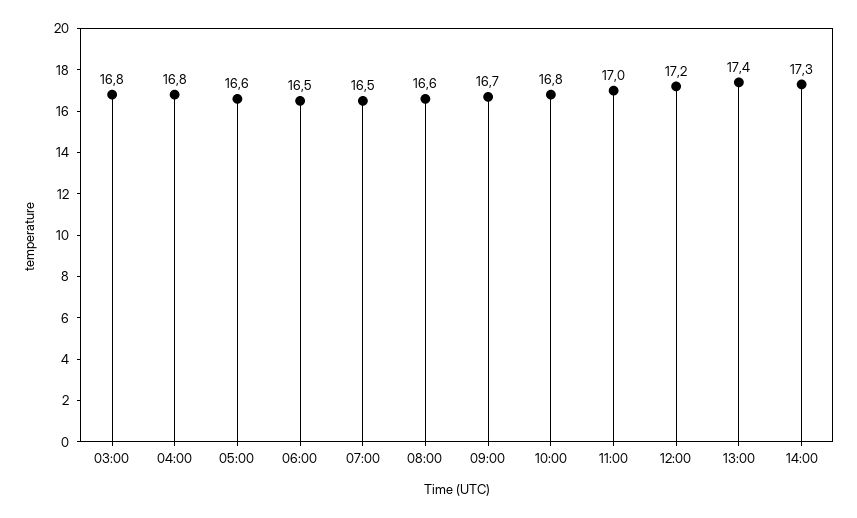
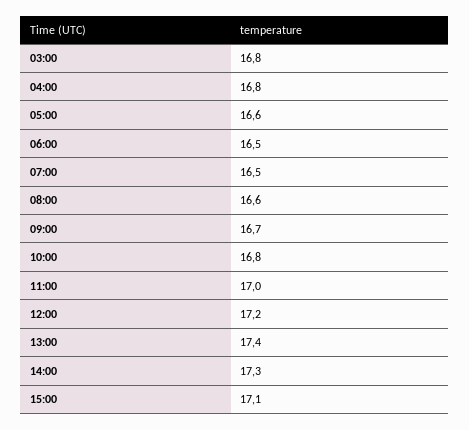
15:00: none -> 17.1

